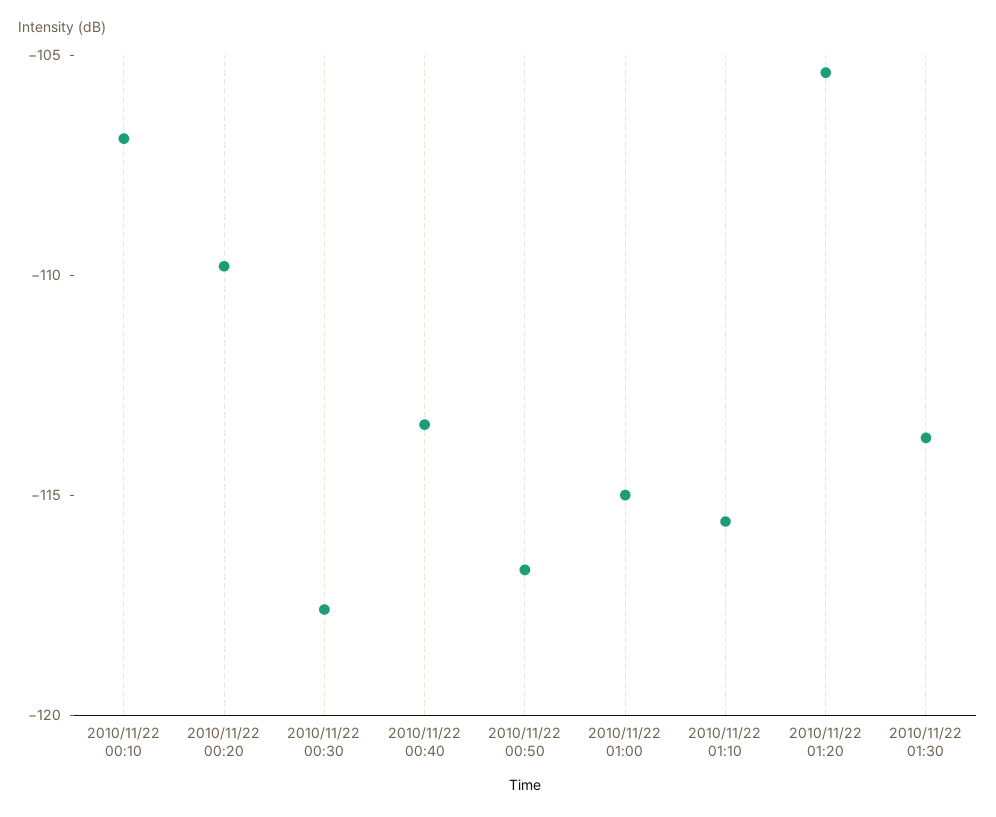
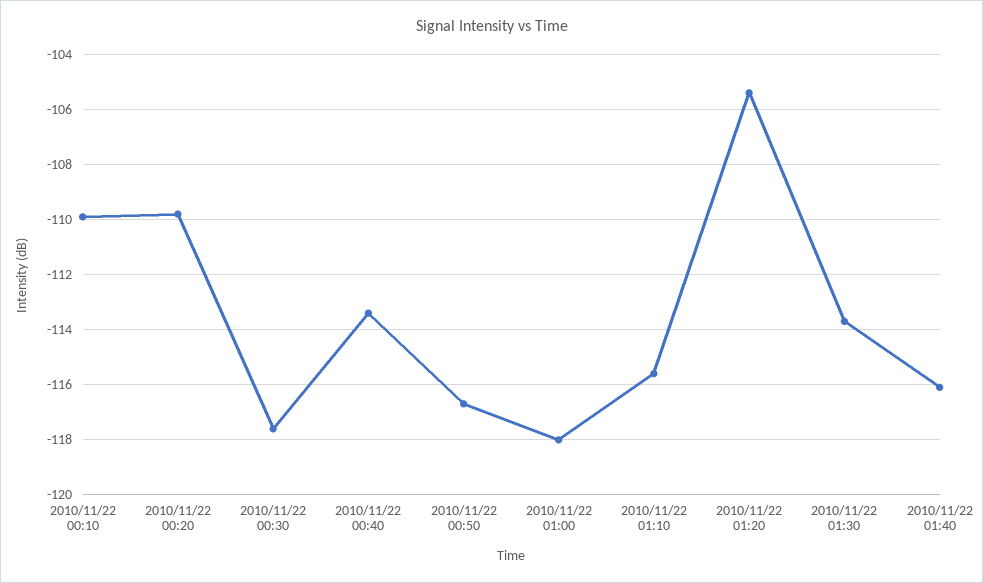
2010/11/22 00:10: -107 -> -110
2010/11/22 01:00: -115 -> -118
2010/11/22 01:40: none -> -116

